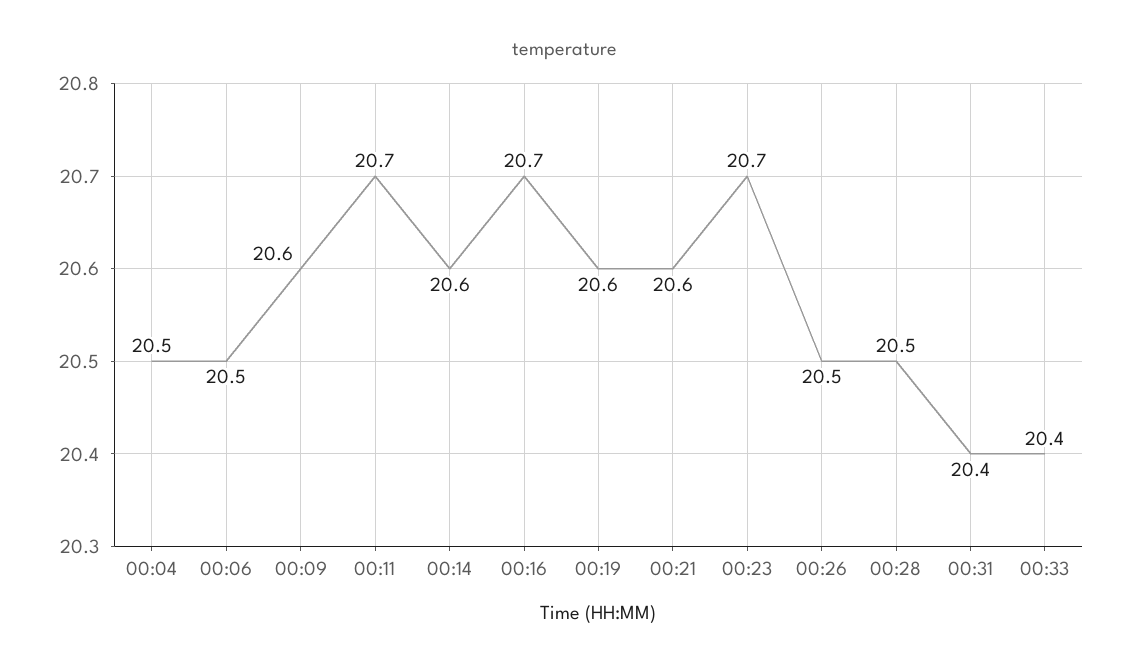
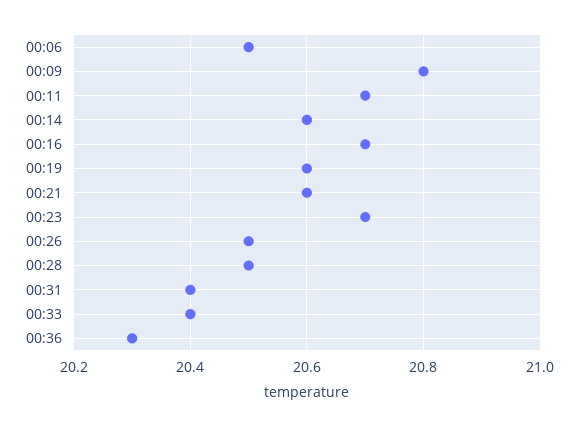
00:04: 20.5 -> none
00:09: 20.6 -> 20.8
00:36: none -> 20.3

